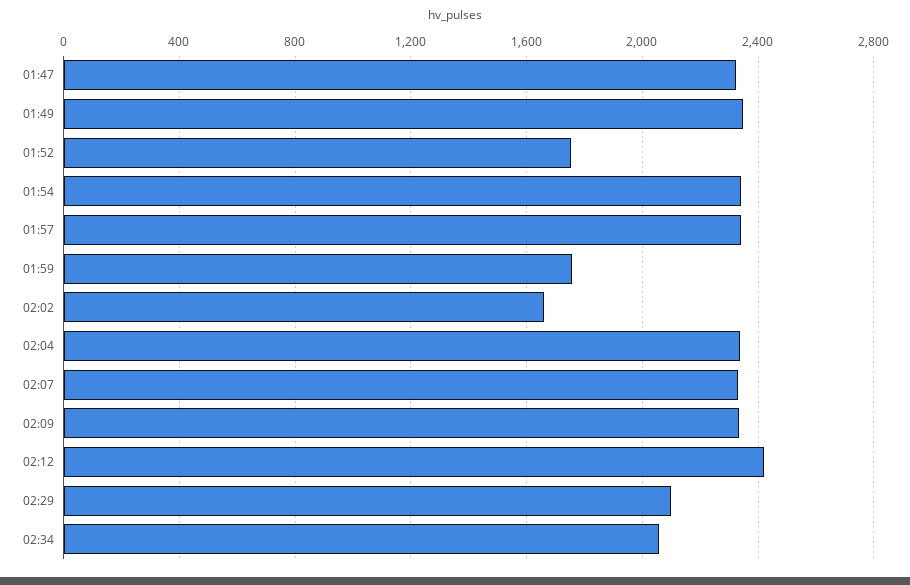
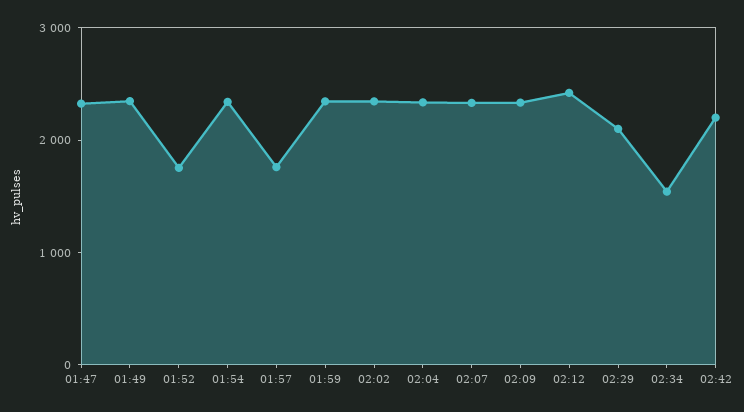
01:57: 2350 -> 1800
01:59: 1750 -> 2400
02:02: 1650 -> 2400
02:34: 2050 -> 1600
02:42: none -> 2200

